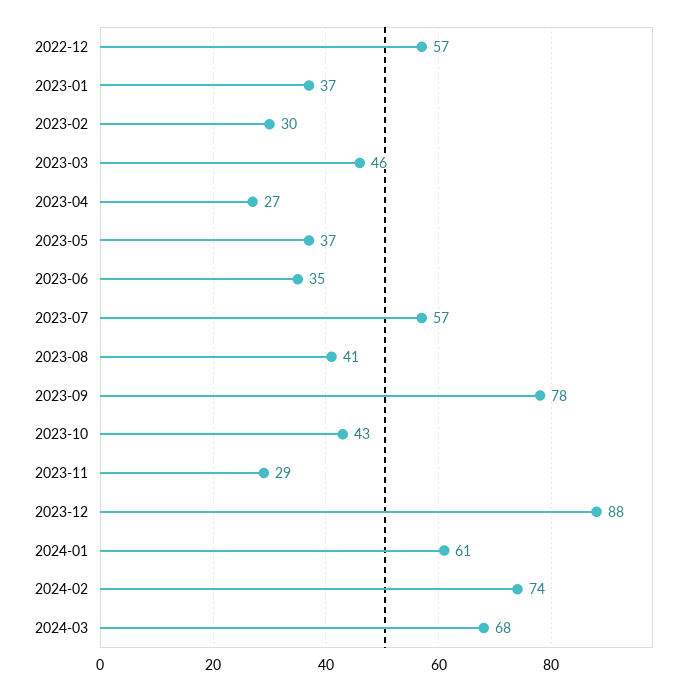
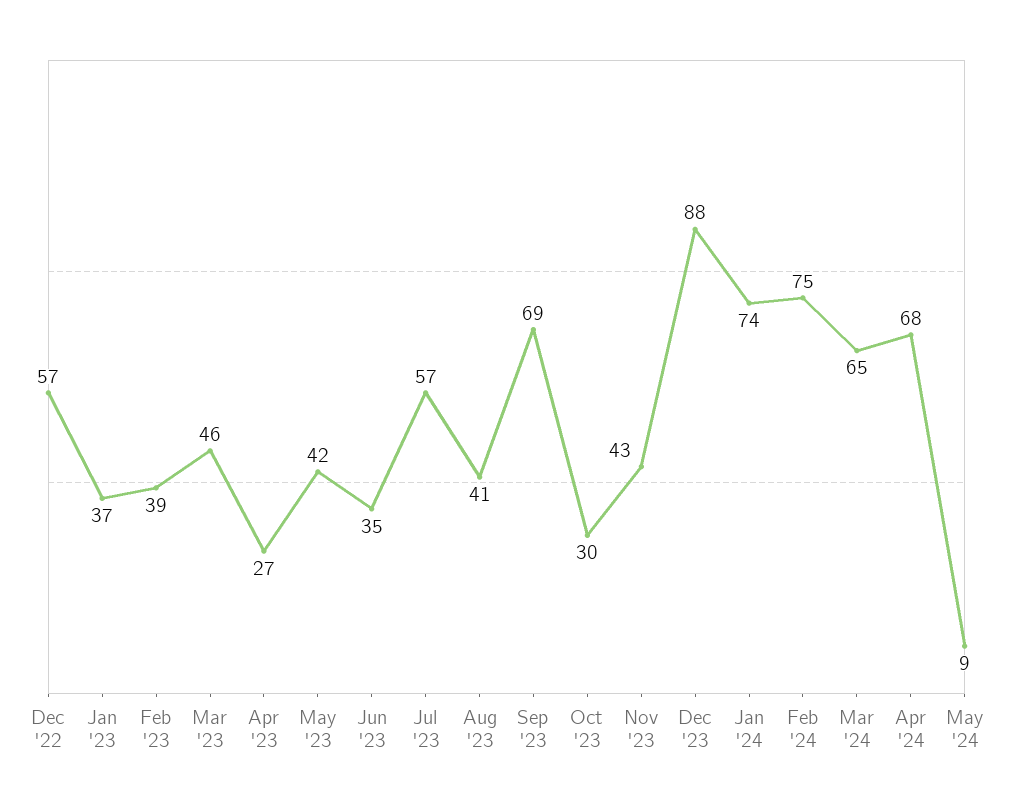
2023-02: 30 -> 39
2023-05: 37 -> 42
2023-09: 78 -> 69
2023-10: 43 -> 30
2023-11: 29 -> 43
2024-01: 61 -> 74
2024-02: 74 -> 75
2024-03: 68 -> 65
Apr '24: none -> 68
May '24: none -> 9

